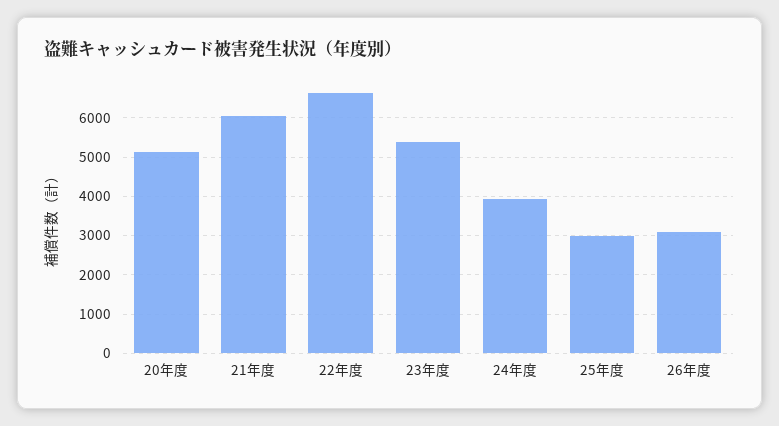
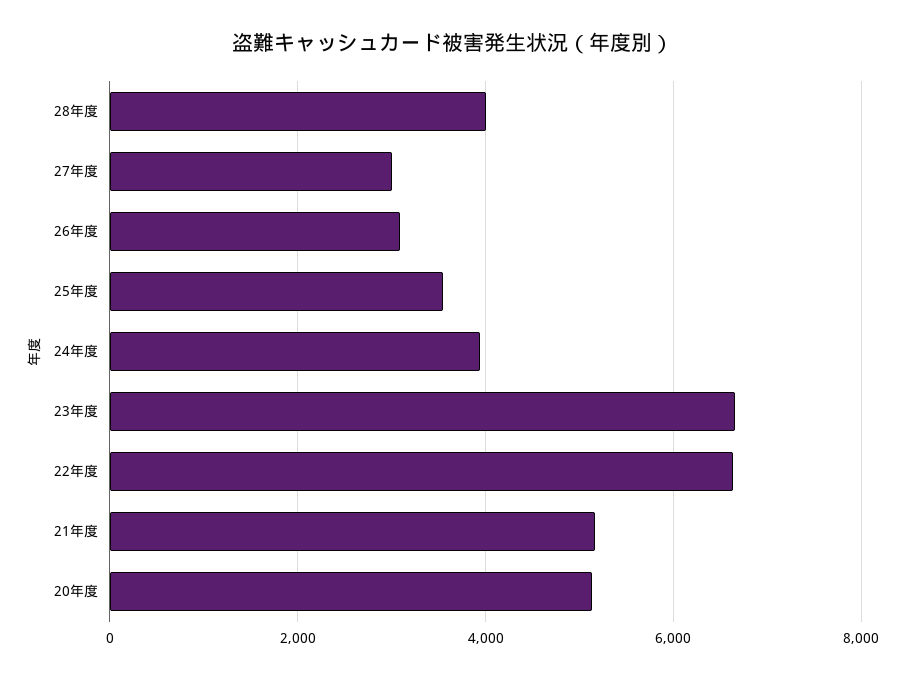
21年度: 6000 -> 5200
23年度: 5400 -> 6600
25年度: 3000 -> 3600
28年度: none -> 4000
27年度: none -> 3000

